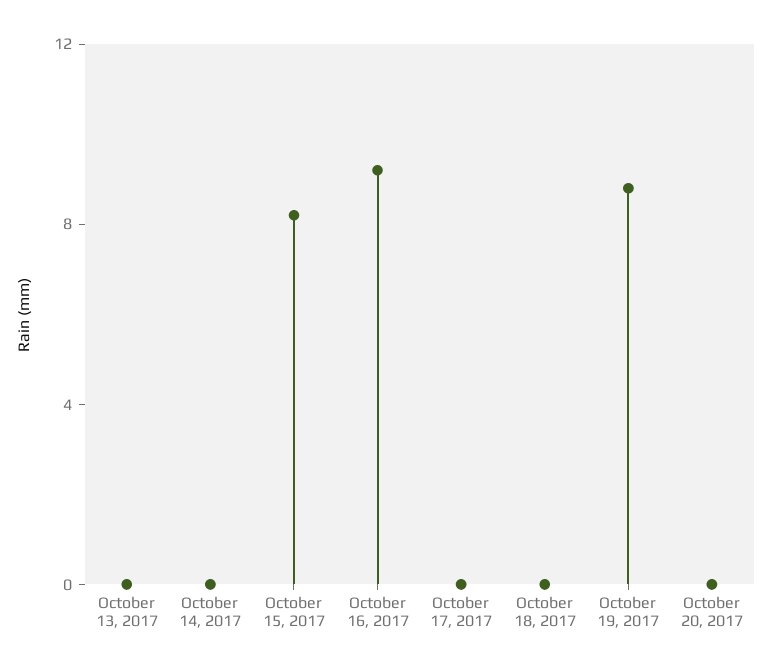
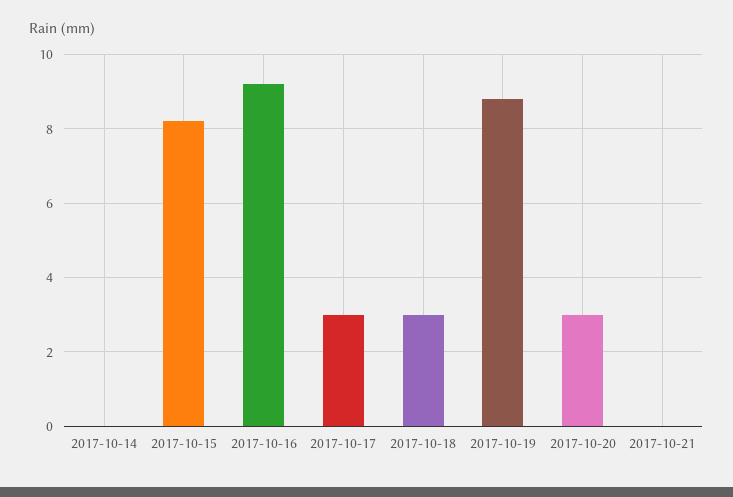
October 13, 2017: 0 -> none
October 17, 2017: 0 -> 3
October 18, 2017: 0 -> 3
October 20, 2017: 0 -> 3
2017-10-21: none -> 0

